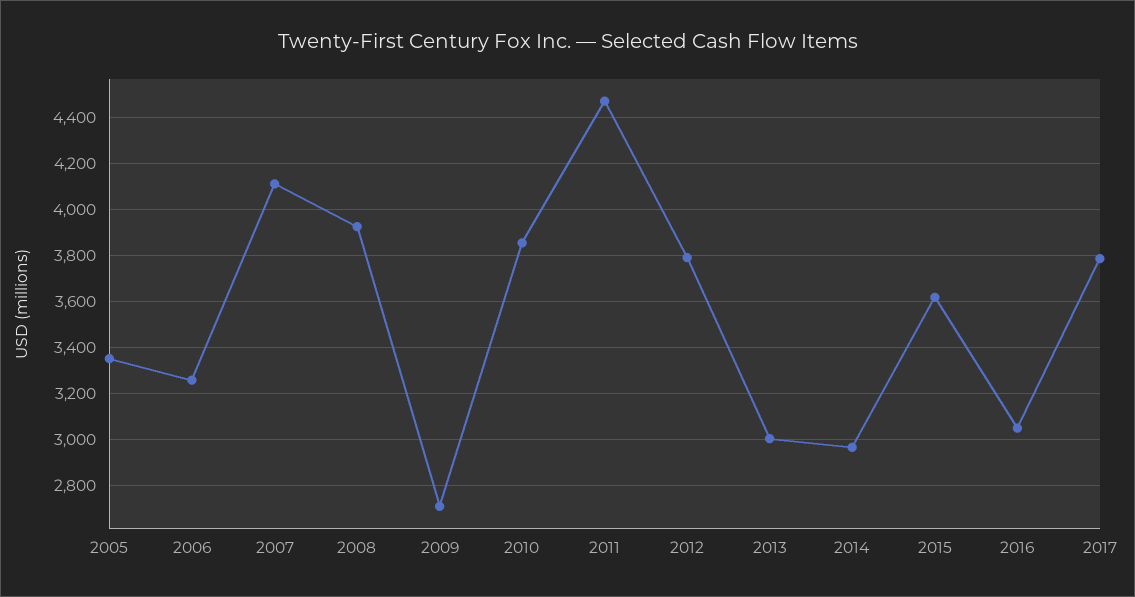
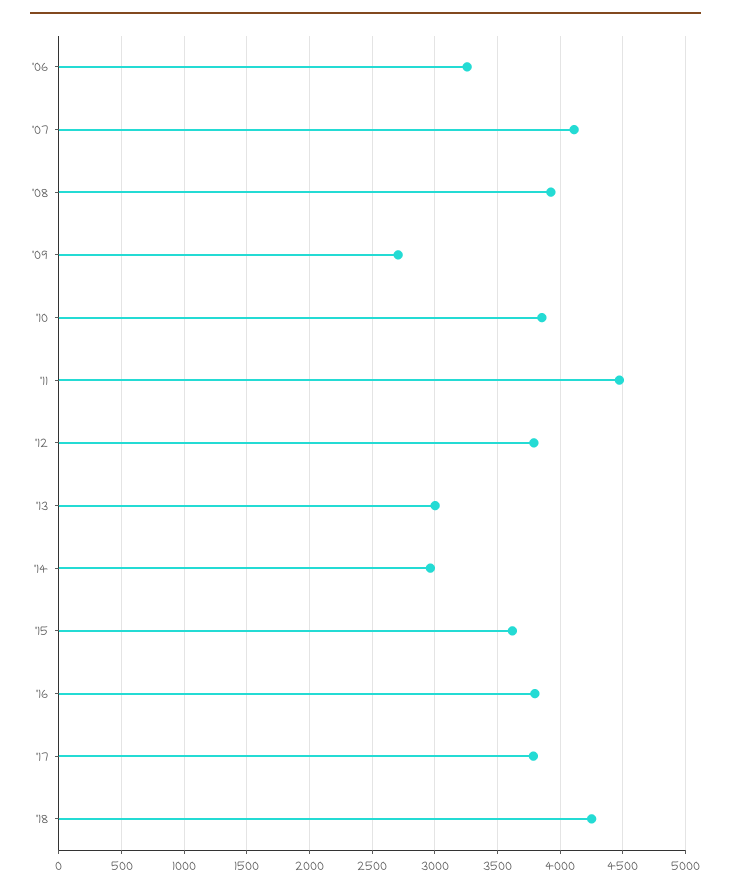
2005: 3350 -> none
2016: 3050 -> 3800
'18: none -> 4250

